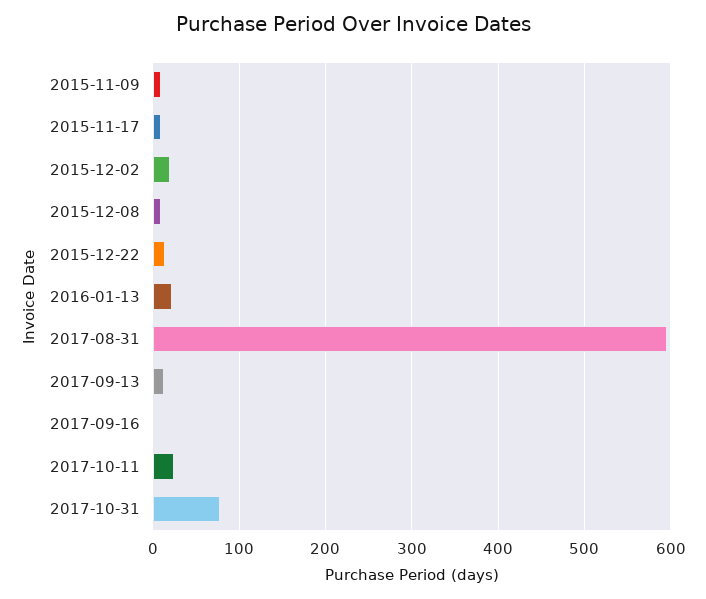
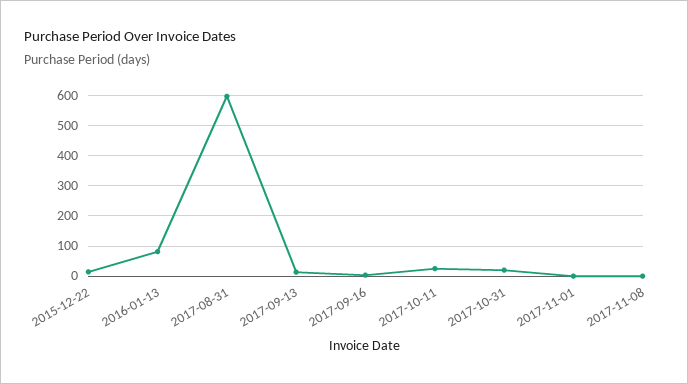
2015-11-09: 10 -> none
2015-11-17: 10 -> none
2015-12-02: 20 -> none
2015-12-08: 10 -> none
2016-01-13: 20 -> 80
2017-10-31: 80 -> 20
2017-11-01: none -> 0
2017-11-08: none -> 0

